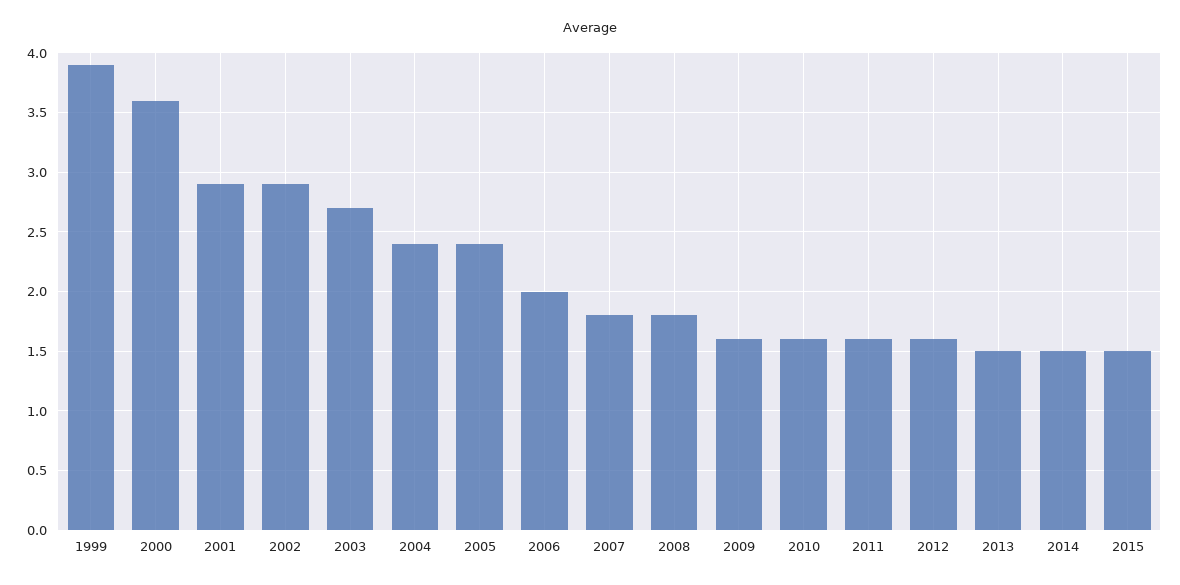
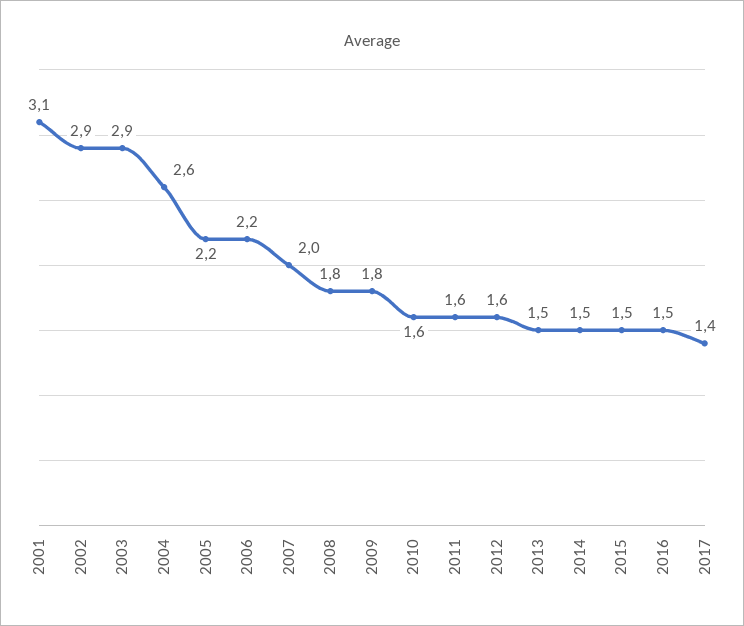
1999: 3.9 -> none
2000: 3.6 -> none
2001: 2.9 -> 3.1
2003: 2.7 -> 2.9
2004: 2.4 -> 2.6
2005: 2.4 -> 2.2
2006: 2 -> 2.2
2007: 1.8 -> 2
2009: 1.6 -> 1.8
2016: none -> 1.5
2017: none -> 1.4

